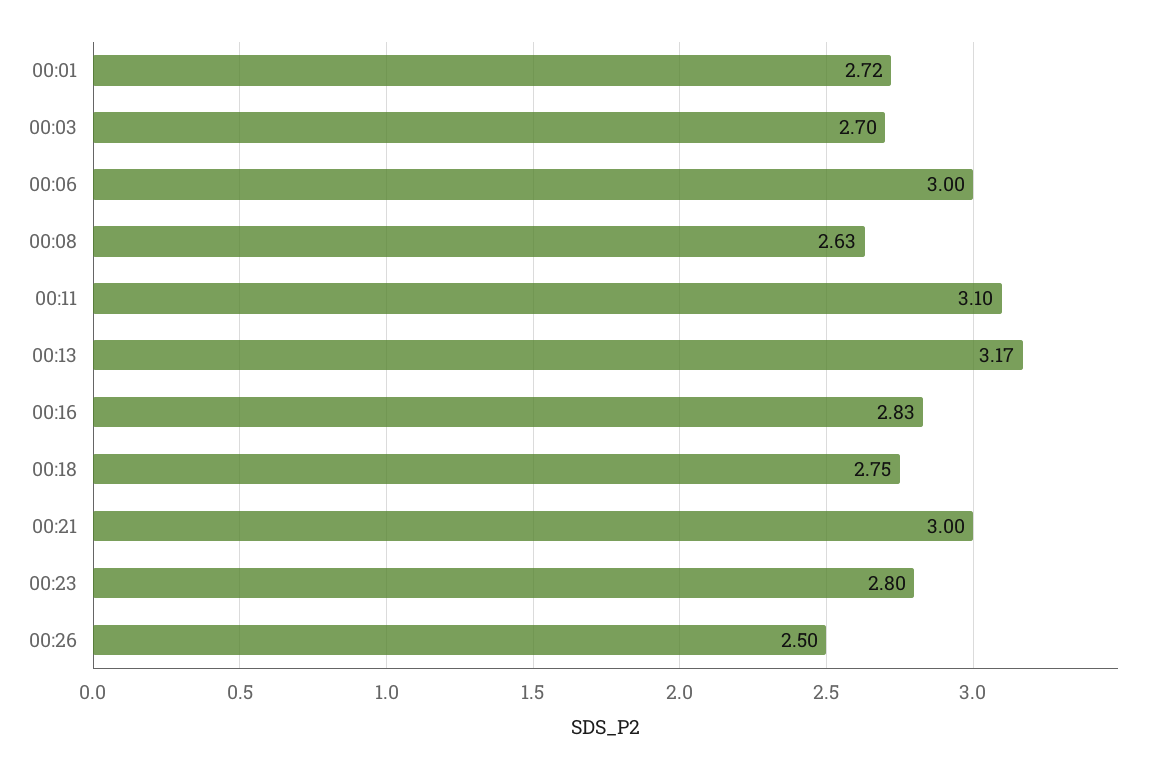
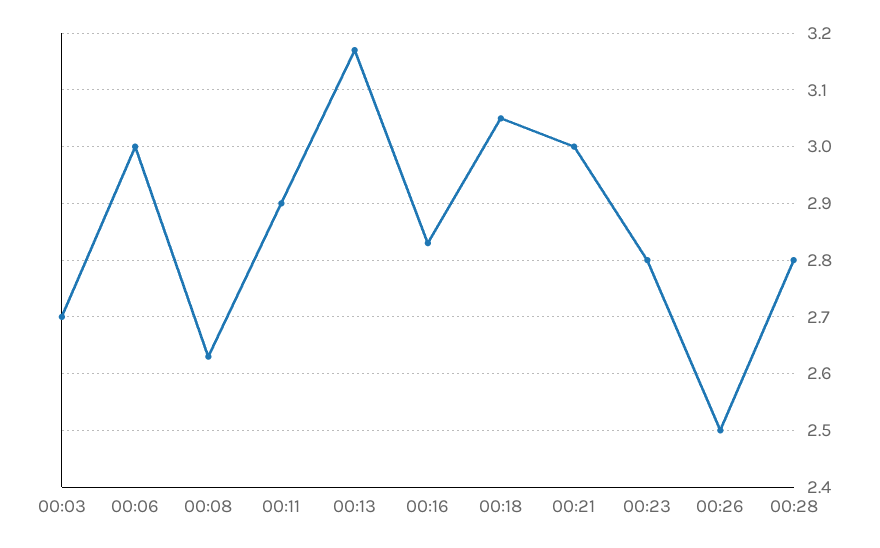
00:01: 2.72 -> none
00:11: 3.1 -> 2.9
00:18: 2.75 -> 3.05
00:28: none -> 2.8

